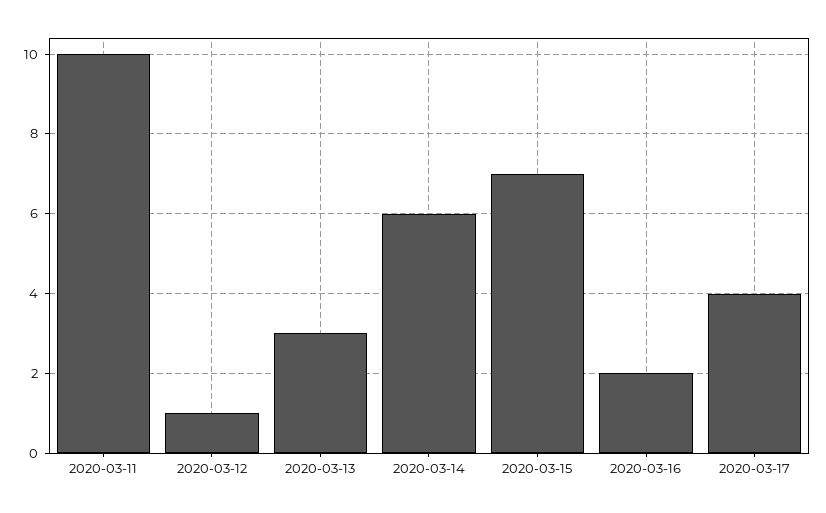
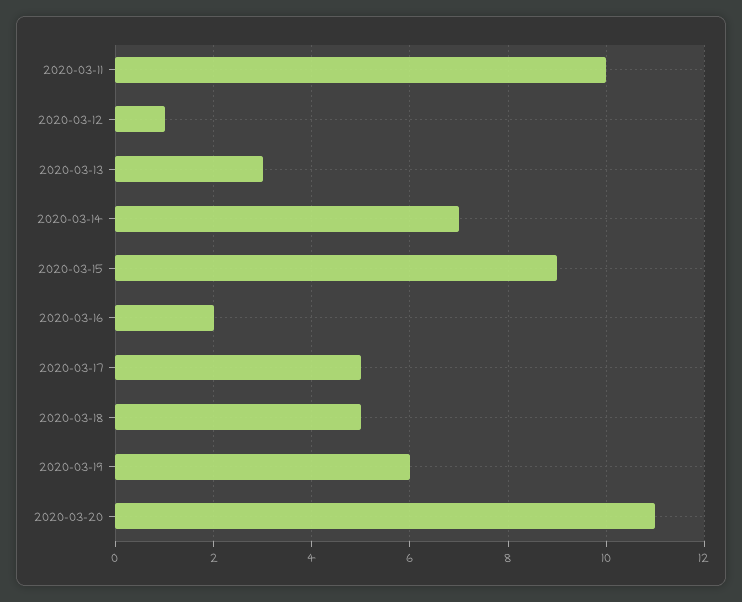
2020-03-14: 6 -> 7
2020-03-15: 7 -> 9
2020-03-17: 4 -> 5
2020-03-18: none -> 5
2020-03-19: none -> 6
2020-03-20: none -> 11

